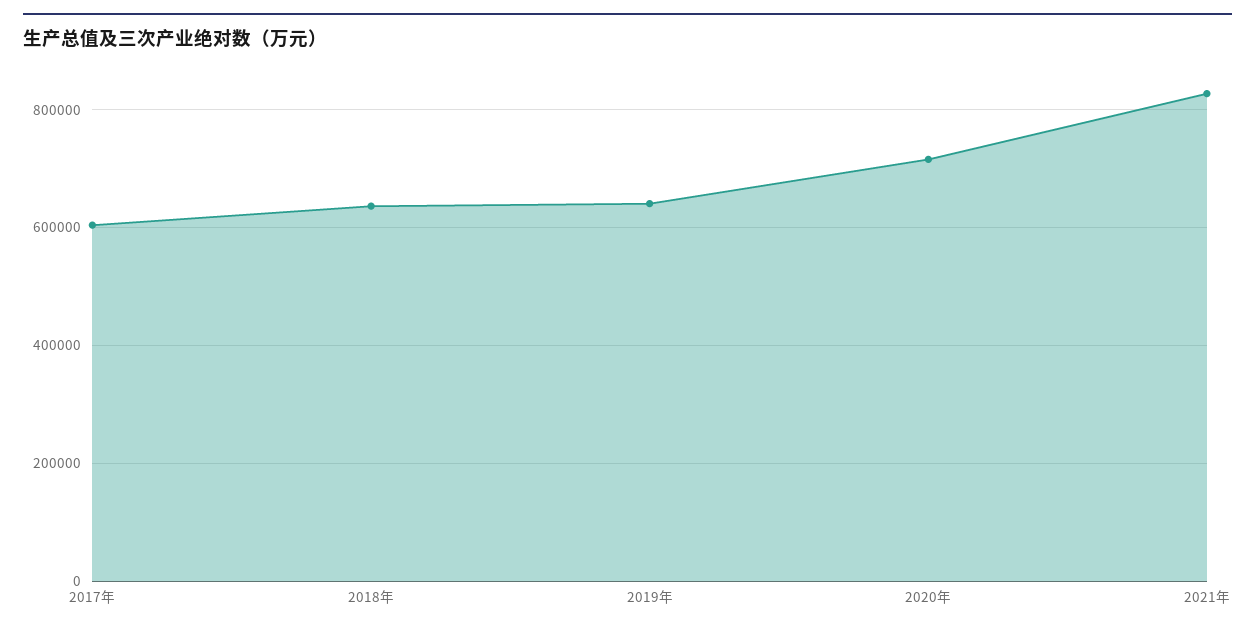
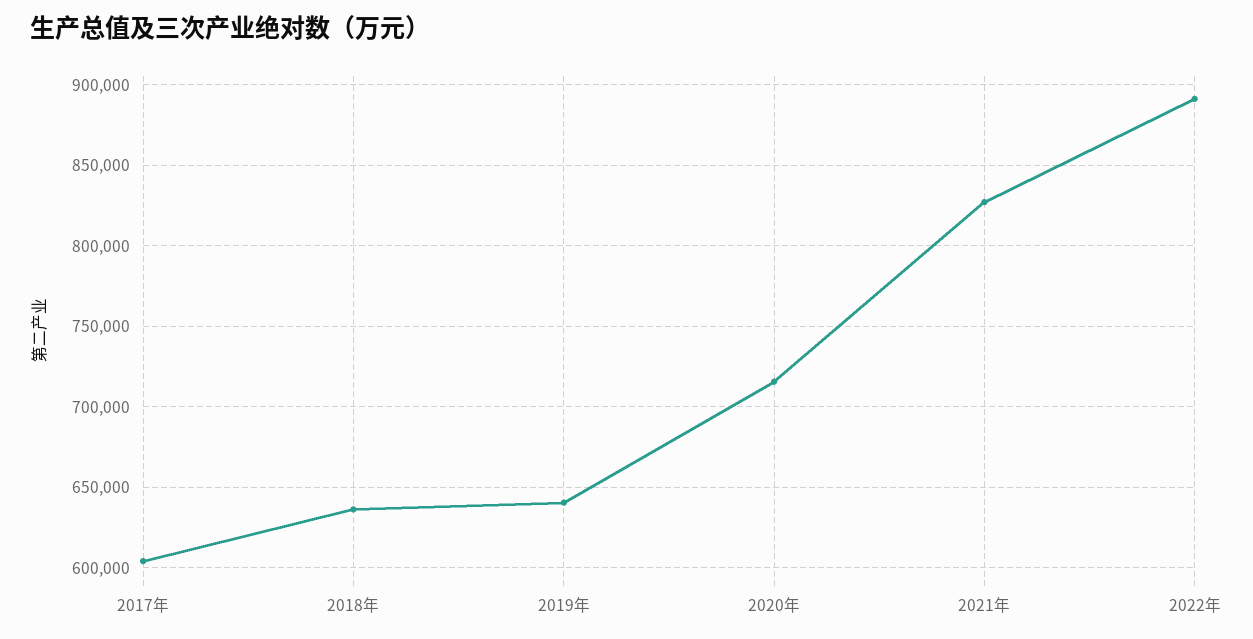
2022年: none -> 890000

